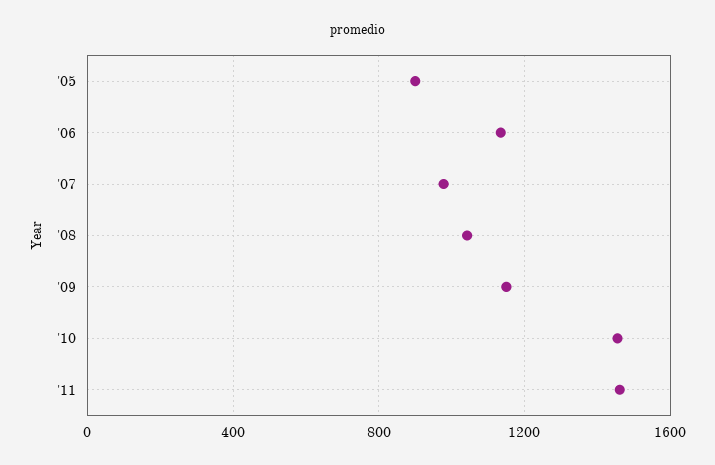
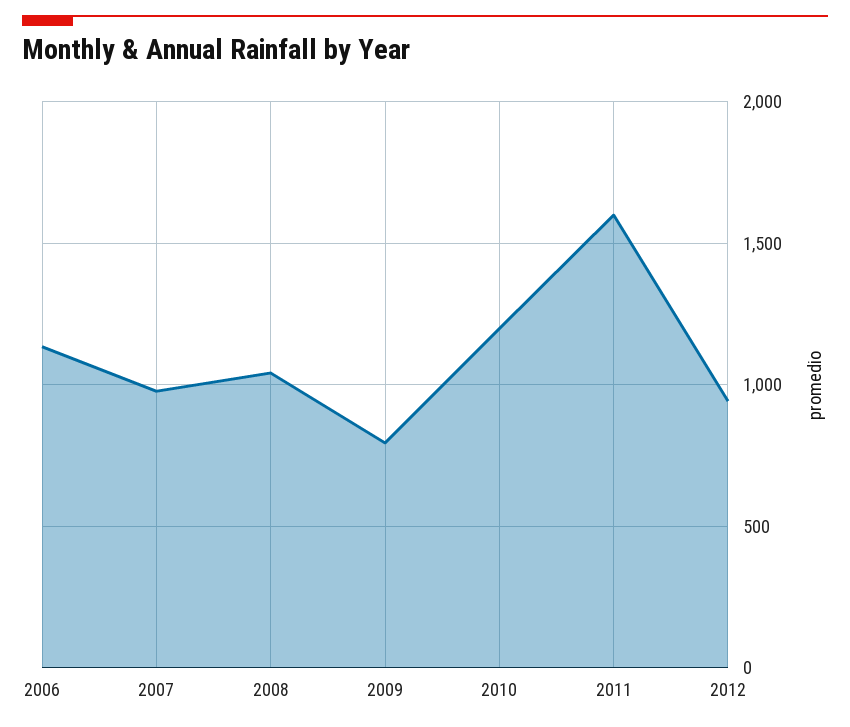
'05: 900 -> none
'09: 1150 -> 800
'10: 1450 -> 1200
'11: 1450 -> 1600
2012: none -> 950

